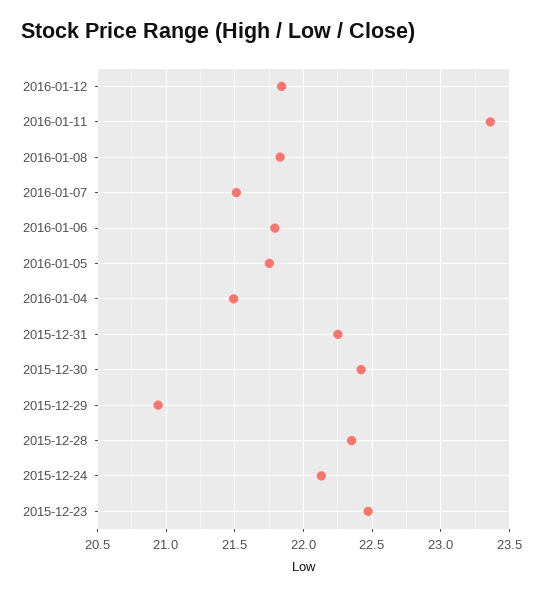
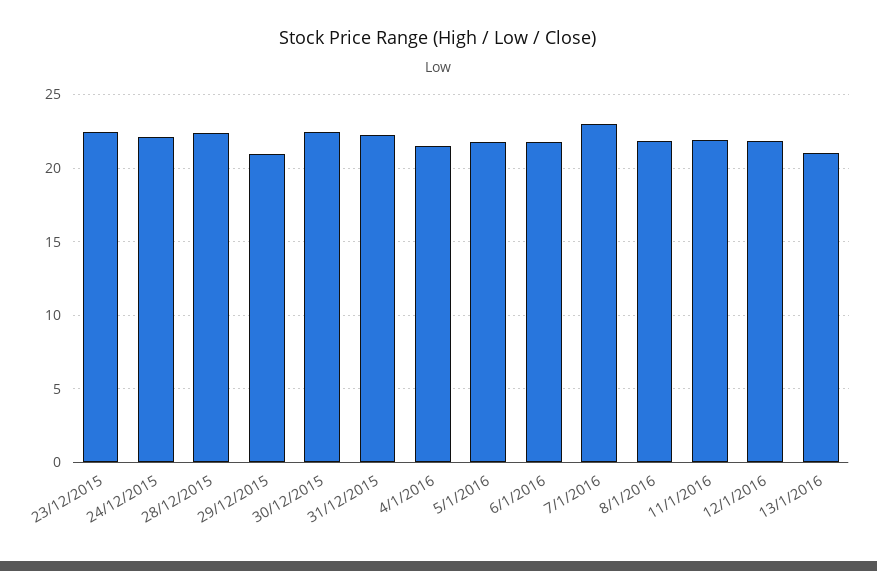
2016-01-11: 23.35 -> 22
2016-01-07: 21.5 -> 23
13/1/2016: none -> 21

